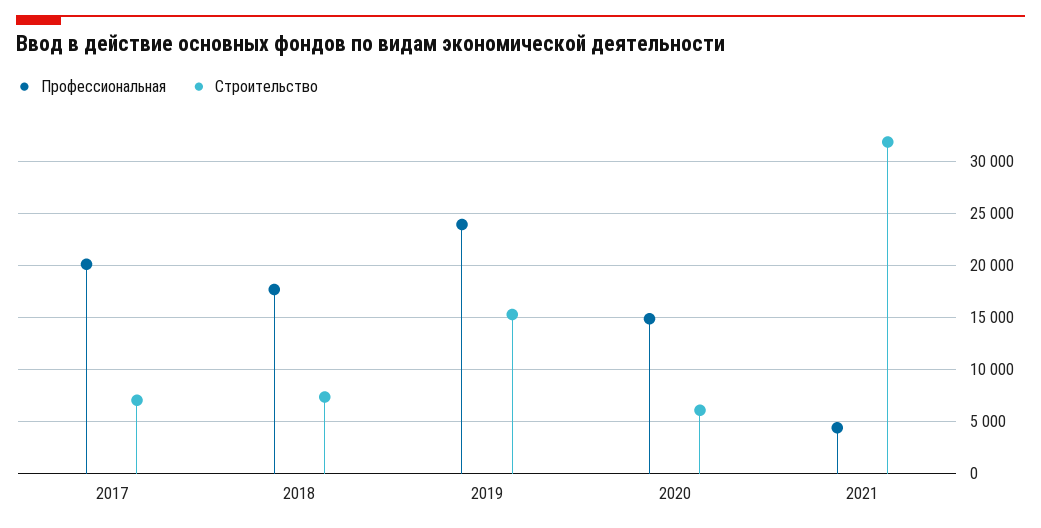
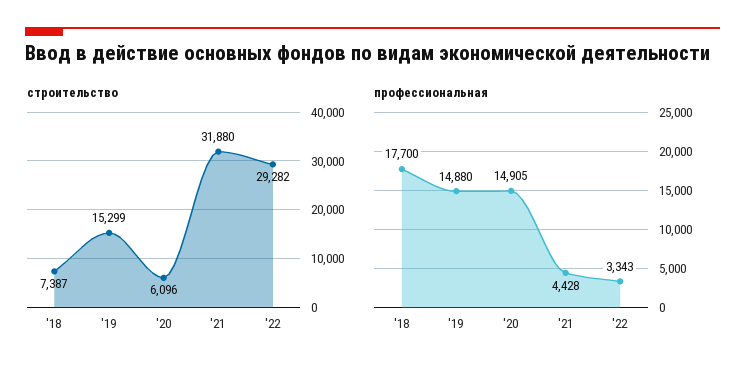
Профессиональная, 2017: 20000 -> none
Строительство, 2017: 7000 -> none
Профессиональная, 2019: 24000 -> 14880
Строительство, '22: none -> 29282
Профессиональная, '22: none -> 3343

